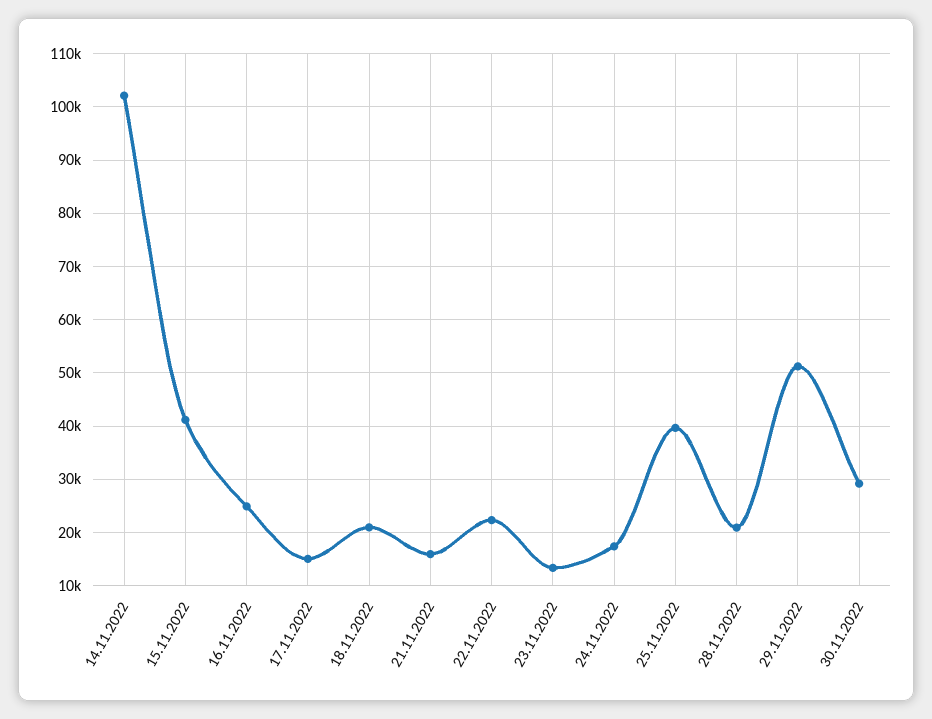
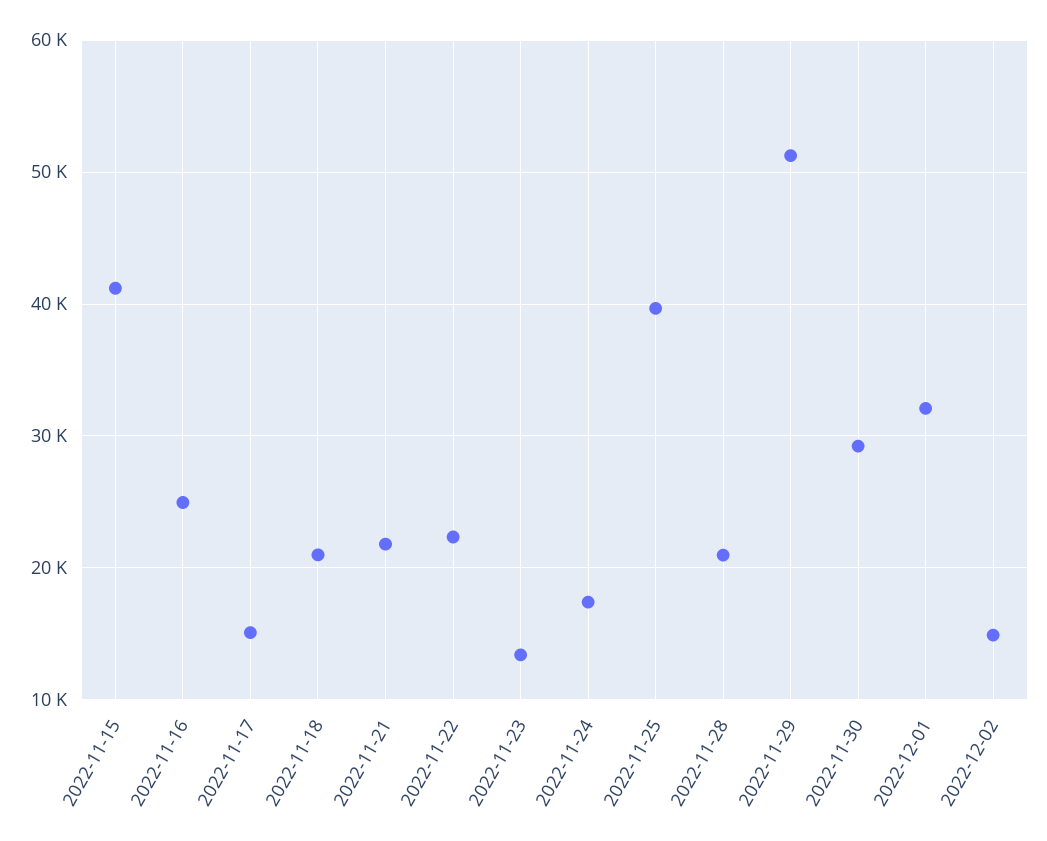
14.11.2022: 102000 -> none
21.11.2022: 16000 -> 22000
2022-12-01: none -> 32000
2022-12-02: none -> 15000

